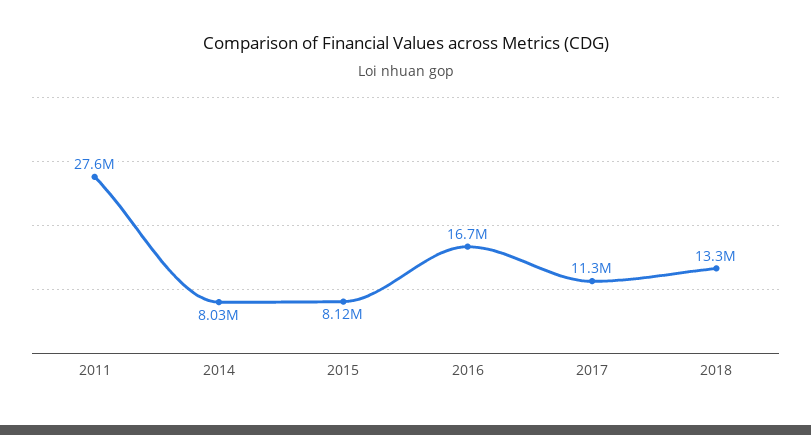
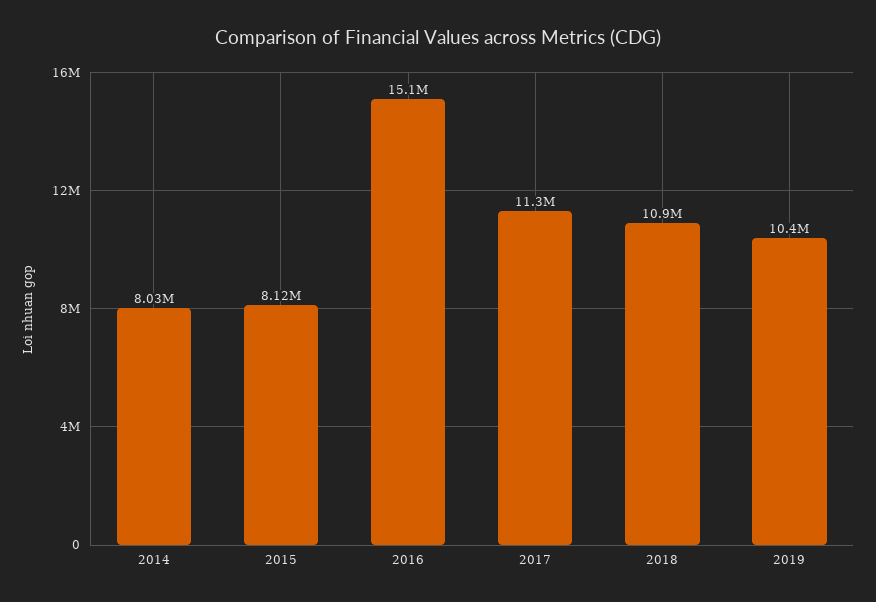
2011: 27600000 -> none
2016: 16700000 -> 15100000
2018: 13300000 -> 10900000
2019: none -> 10400000

